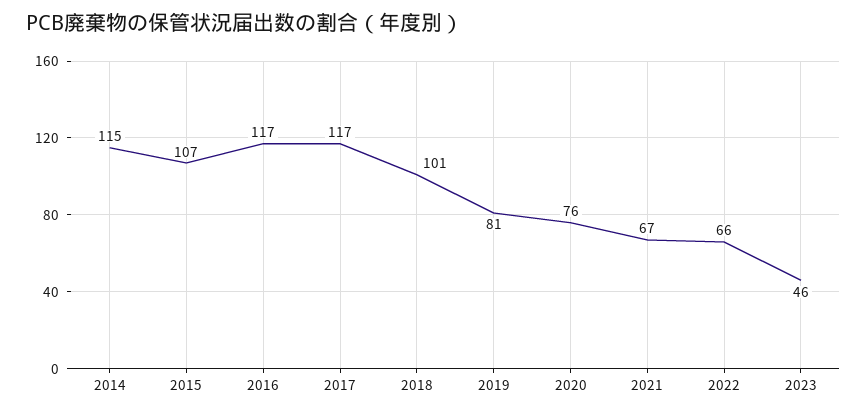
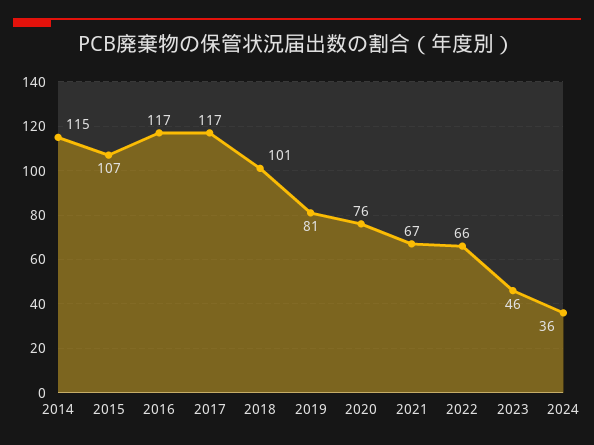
2024: none -> 36

